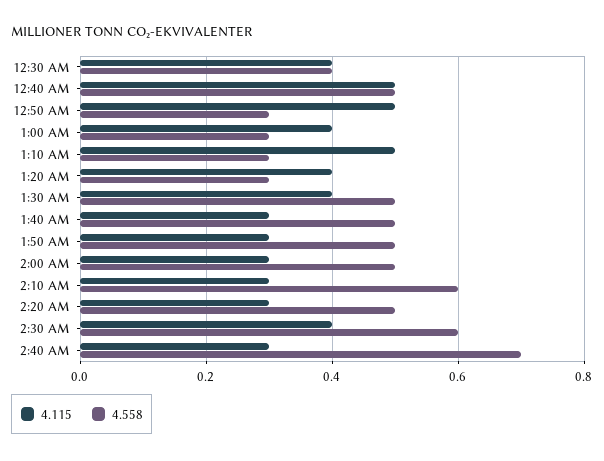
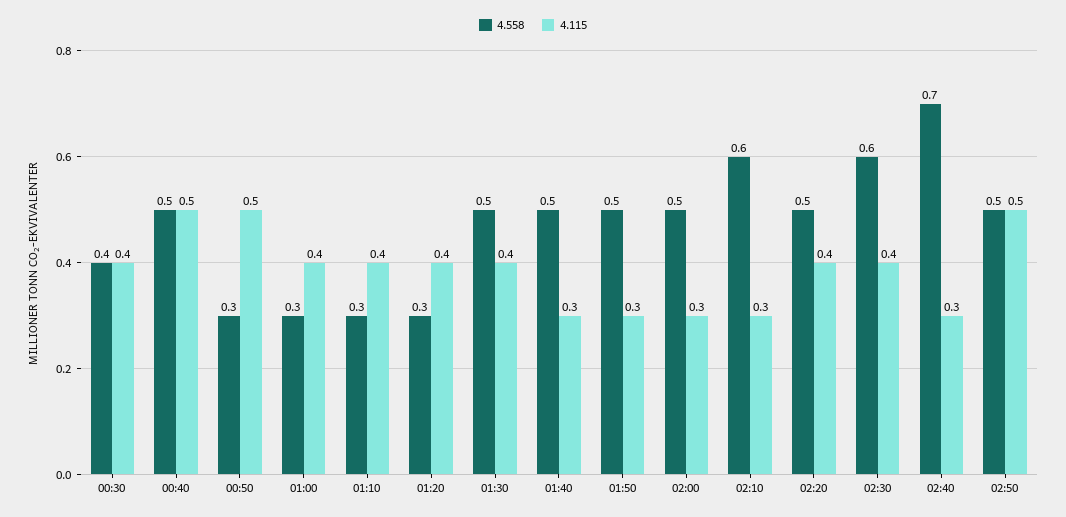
4.115, 1:10 AM: 0.5 -> 0.4
4.115, 2:20 AM: 0.3 -> 0.4
4.558, 02:50: none -> 0.5
4.115, 02:50: none -> 0.5

